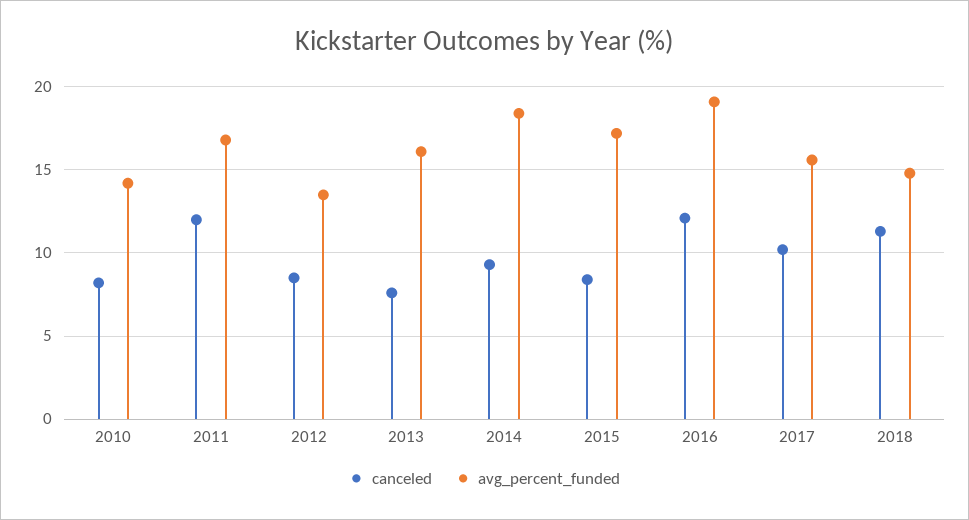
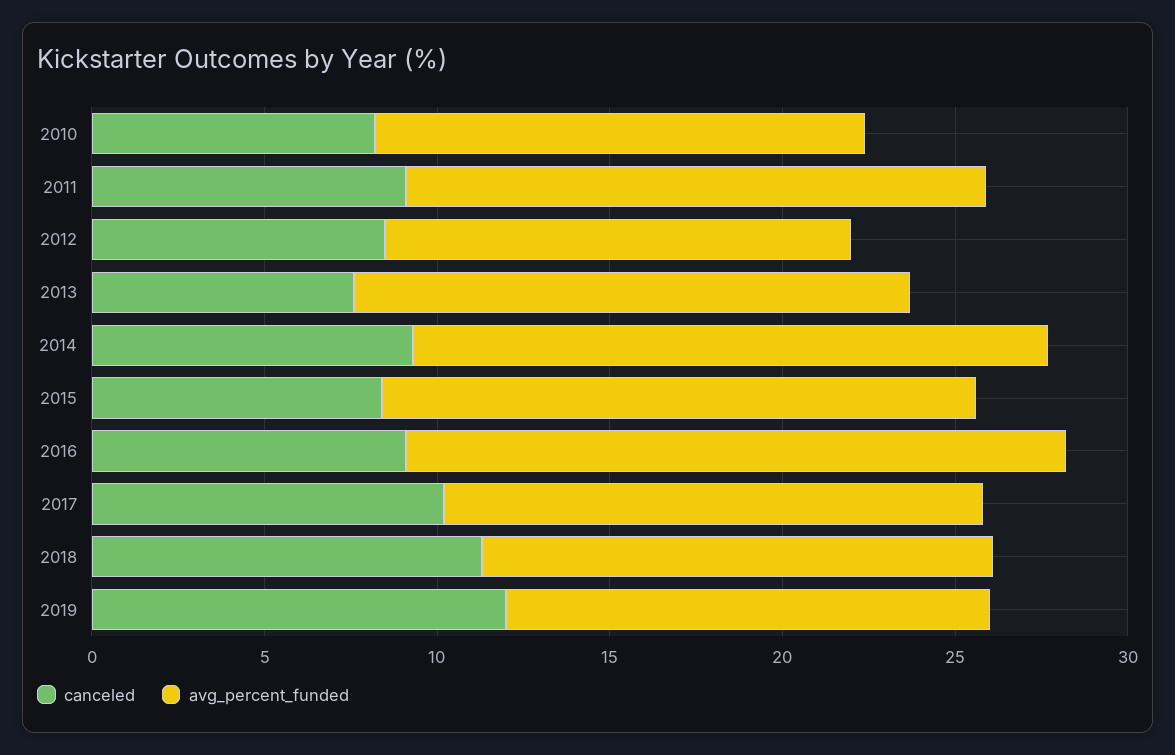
canceled, 2011: 12 -> 9
canceled, 2016: 12 -> 9
canceled, 2019: none -> 12
avg_percent_funded, 2019: none -> 14

